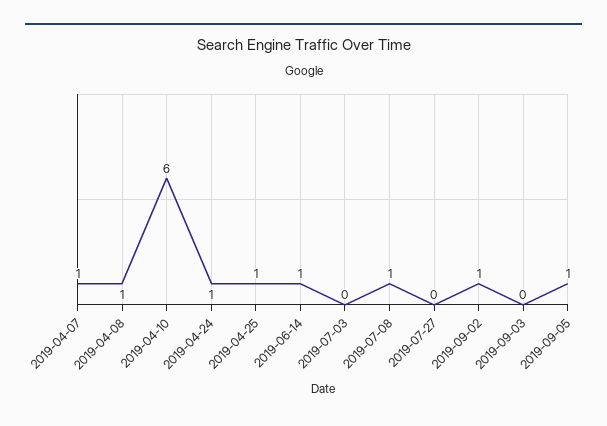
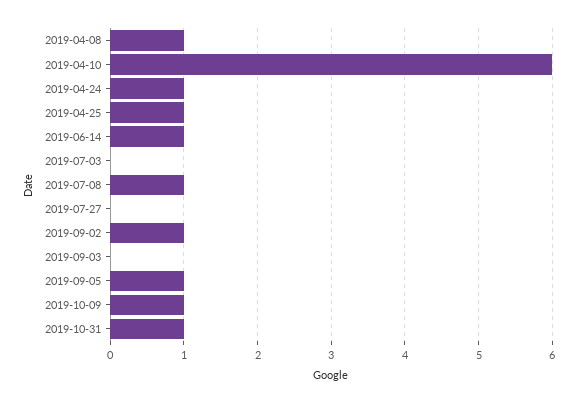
2019-04-07: 1 -> none
2019-10-09: none -> 1
2019-10-31: none -> 1

